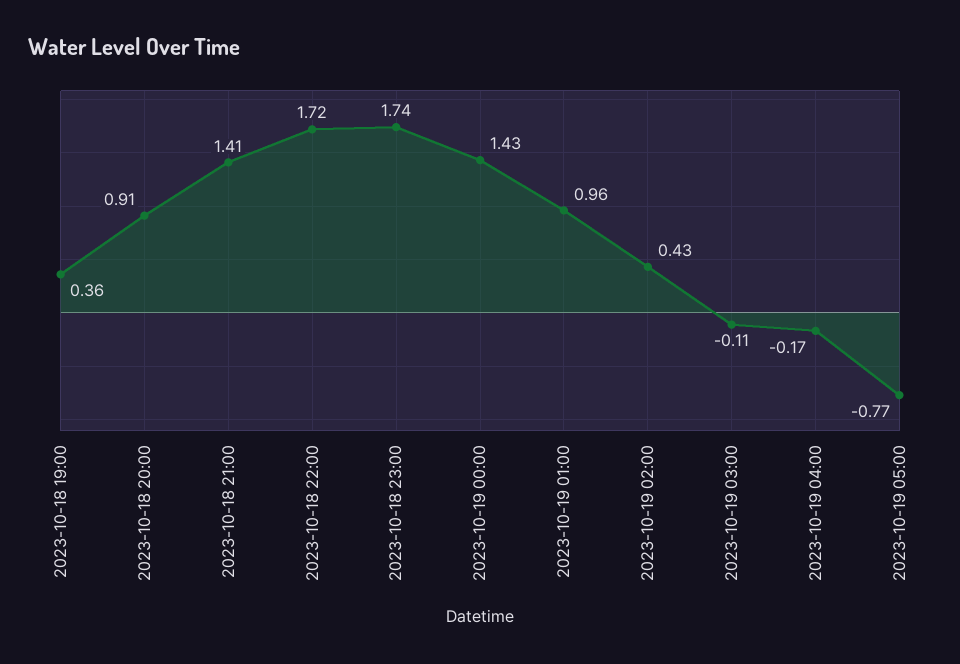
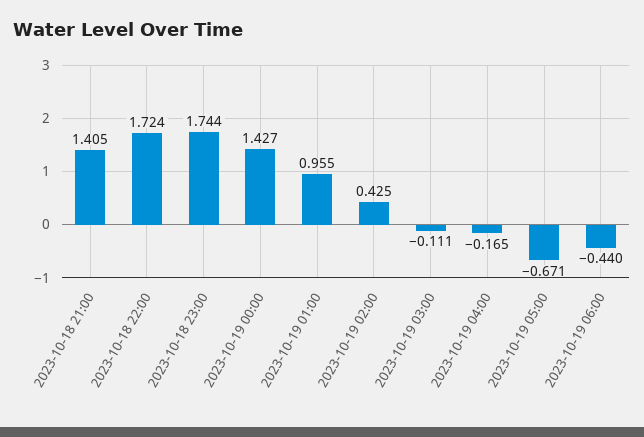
2023-10-18 19:00: 0.36 -> none
2023-10-18 20:00: 0.91 -> none
2023-10-19 05:00: -0.77 -> -0.671
2023-10-19 06:00: none -> -0.44

